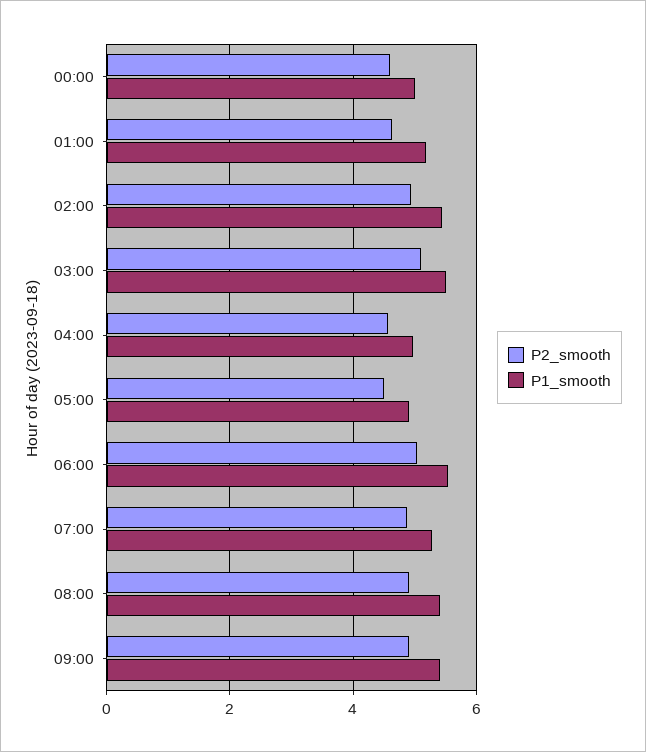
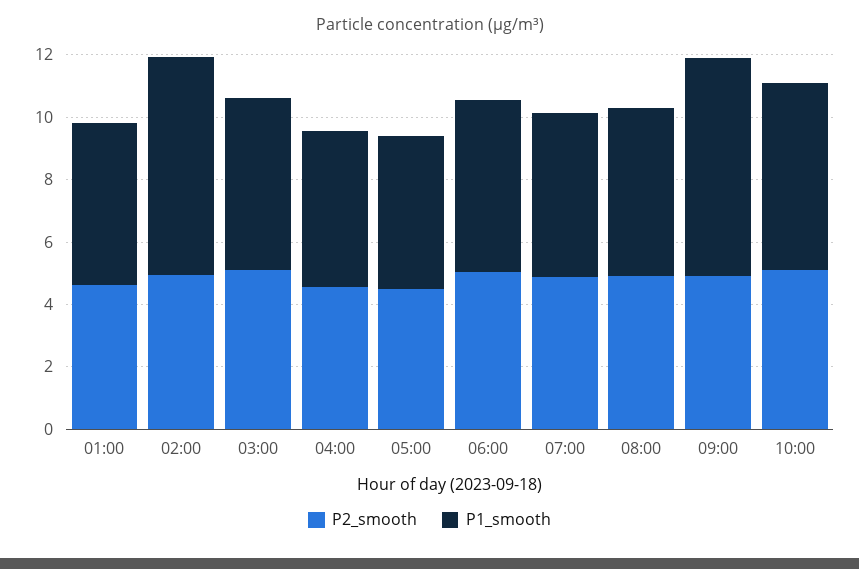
P2_smooth, 00:00: 4.6 -> none
P1_smooth, 00:00: 5 -> none
P1_smooth, 02:00: 5.4 -> 7
P1_smooth, 09:00: 5.4 -> 7
P2_smooth, 10:00: none -> 5
P1_smooth, 10:00: none -> 6

